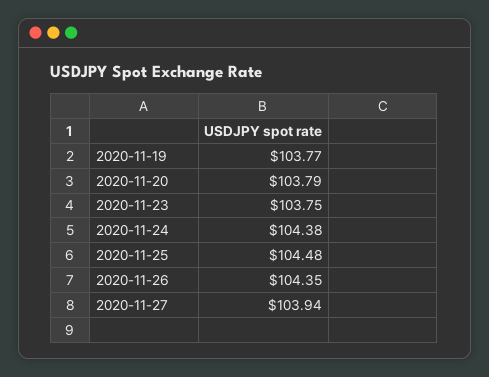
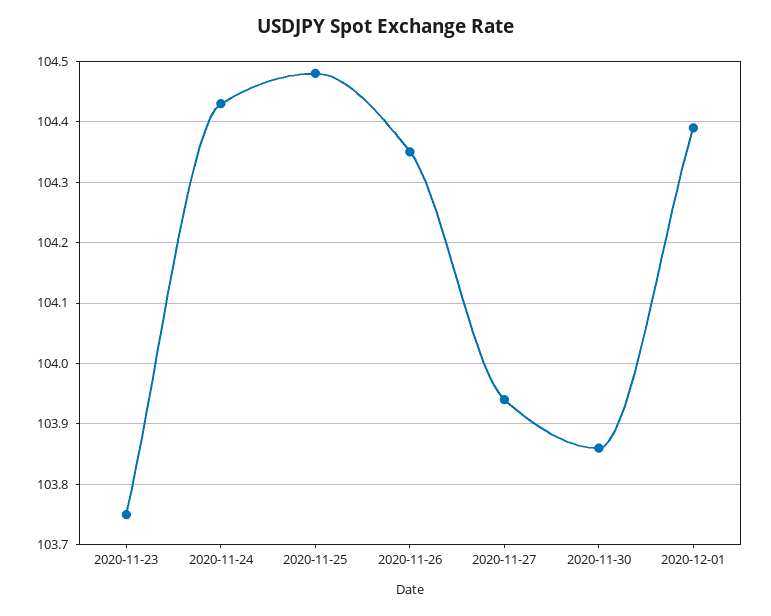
2020-11-19: 103.77 -> none
2020-11-20: 103.79 -> none
2020-11-24: 104.38 -> 104.43
2020-11-30: none -> 103.86
2020-12-01: none -> 104.39

